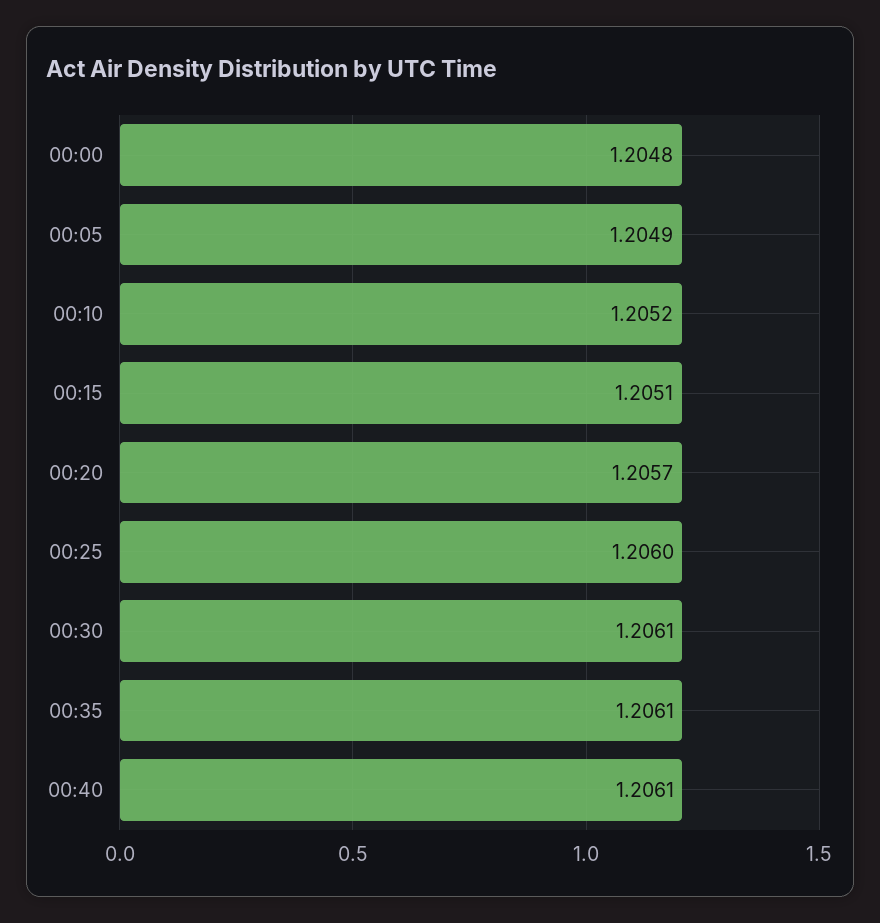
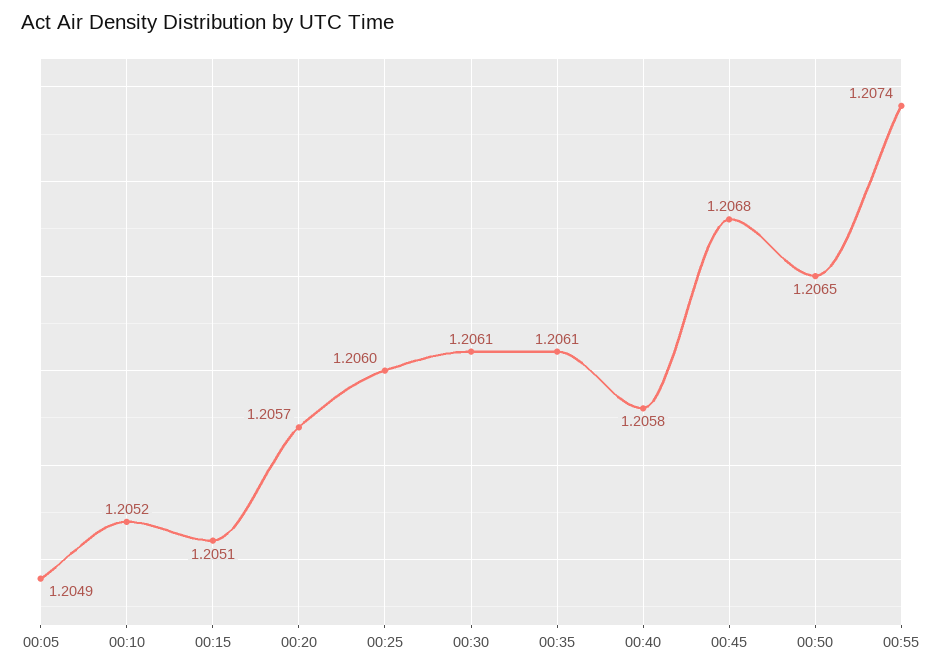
00:00: 1.2048 -> none
00:40: 1.2061 -> 1.2058
00:45: none -> 1.2068
00:50: none -> 1.2065
00:55: none -> 1.2074

